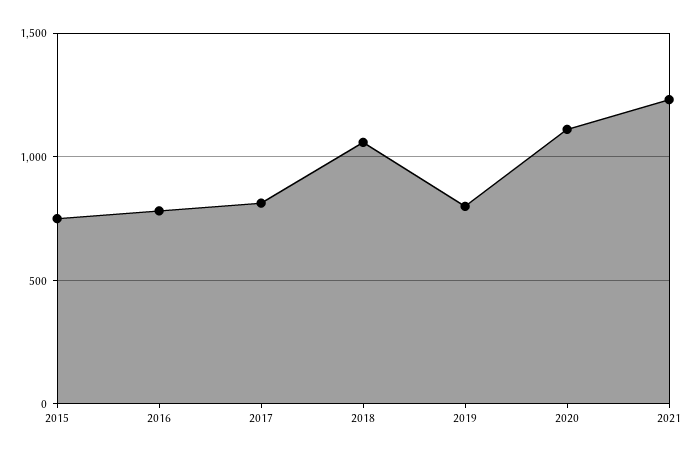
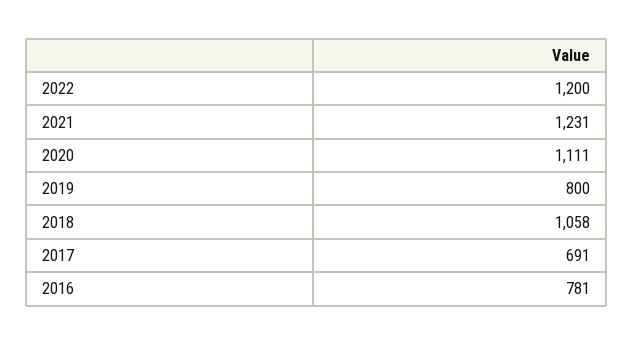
2015: 750 -> none
2017: 800 -> 691
2022: none -> 1200

